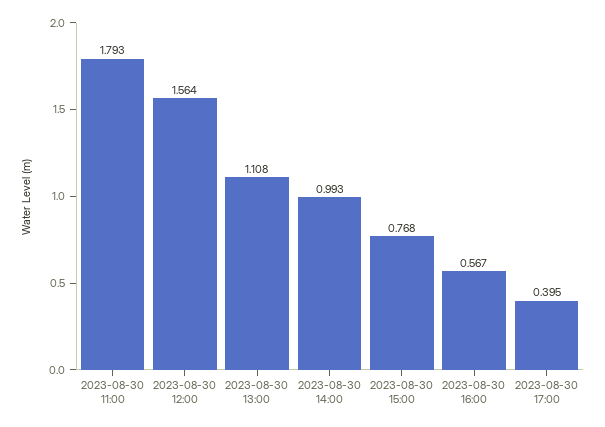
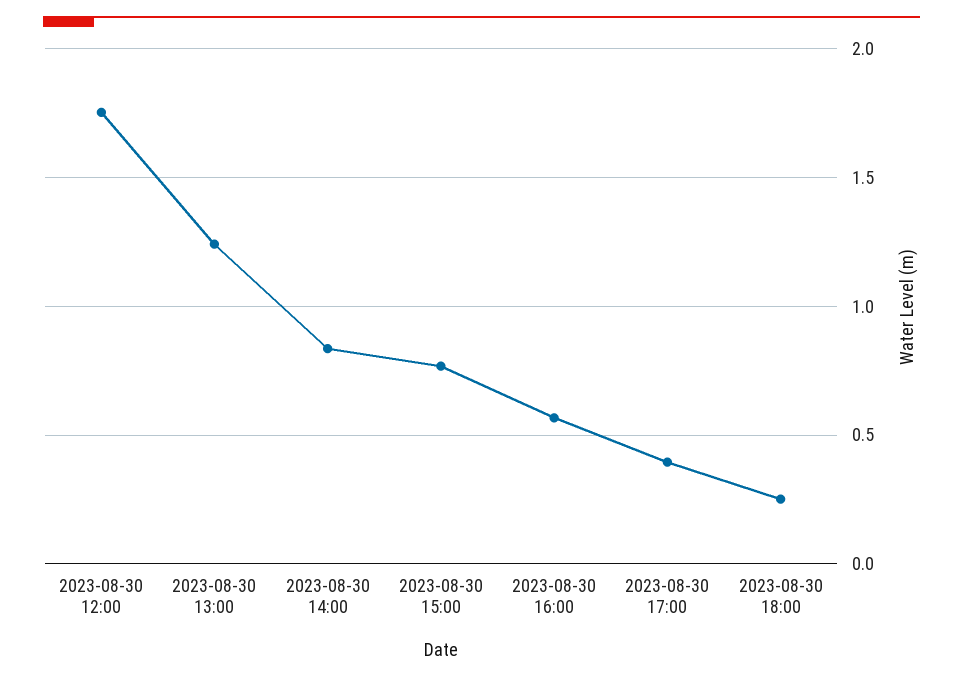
2023-08-30 11:00: 1.793 -> none
2023-08-30 12:00: 1.564 -> 1.75
2023-08-30 13:00: 1.108 -> 1.25
2023-08-30 14:00: 0.993 -> 0.85
2023-08-30 18:00: none -> 0.25

